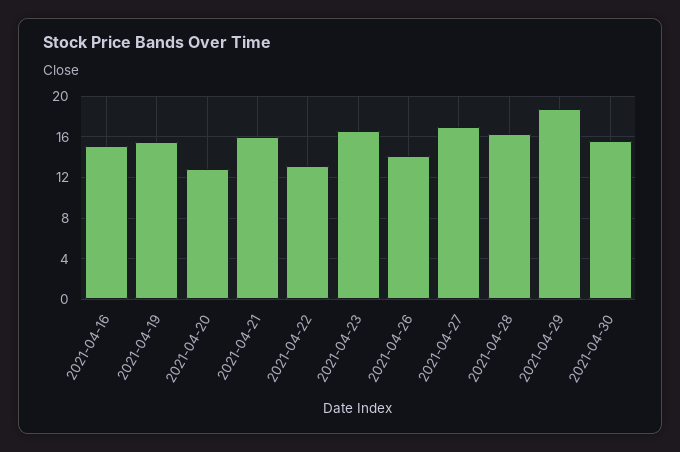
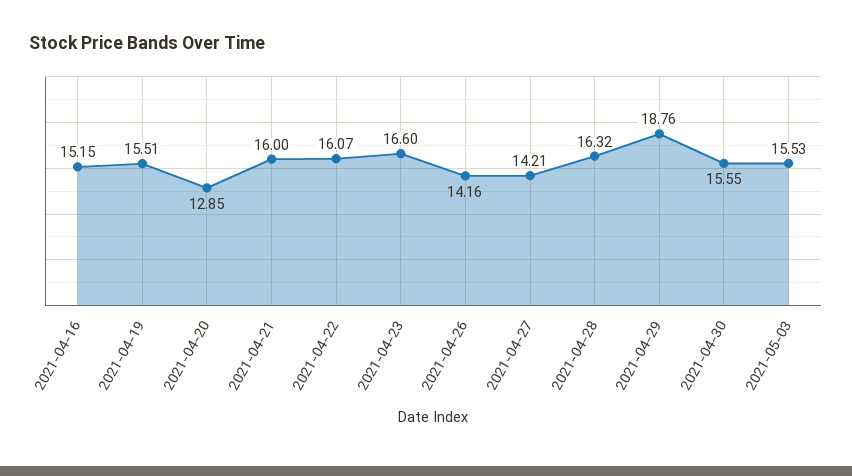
2021-04-22: 13 -> 16.07
2021-04-27: 17 -> 14.21
2021-05-03: none -> 15.53

